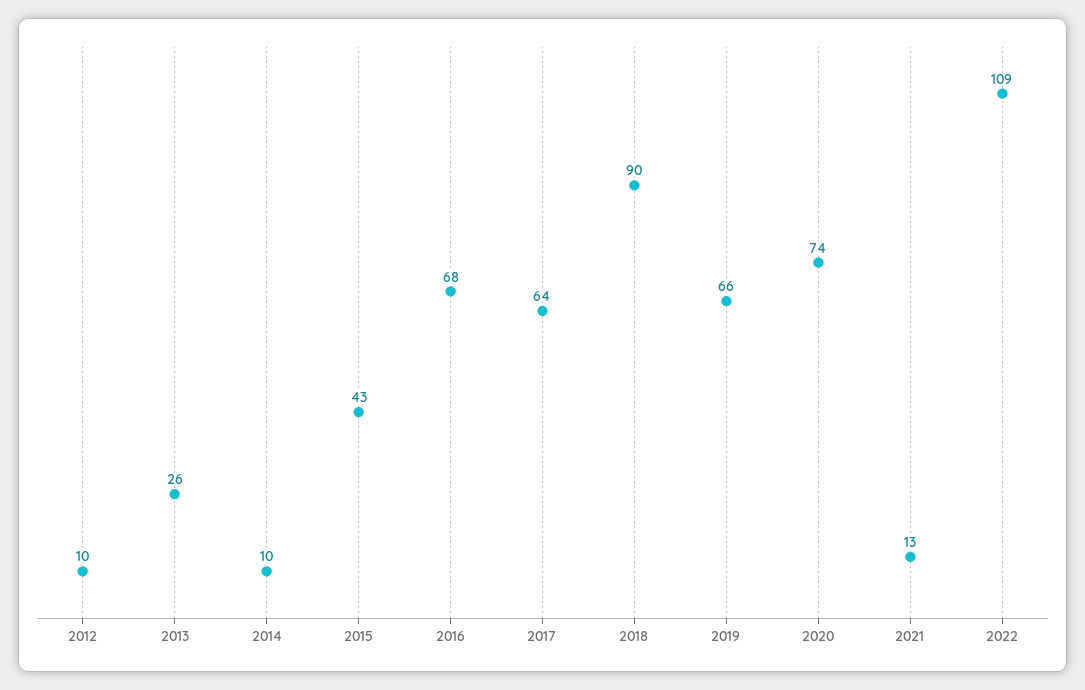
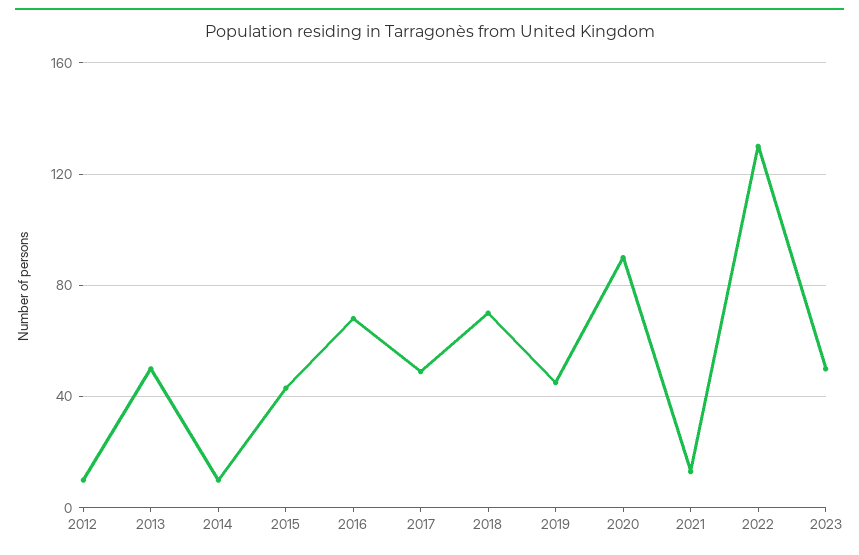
2013: 26 -> 50
2017: 64 -> 50
2018: 90 -> 70
2019: 66 -> 45
2020: 74 -> 90
2022: 109 -> 130
2023: none -> 50

